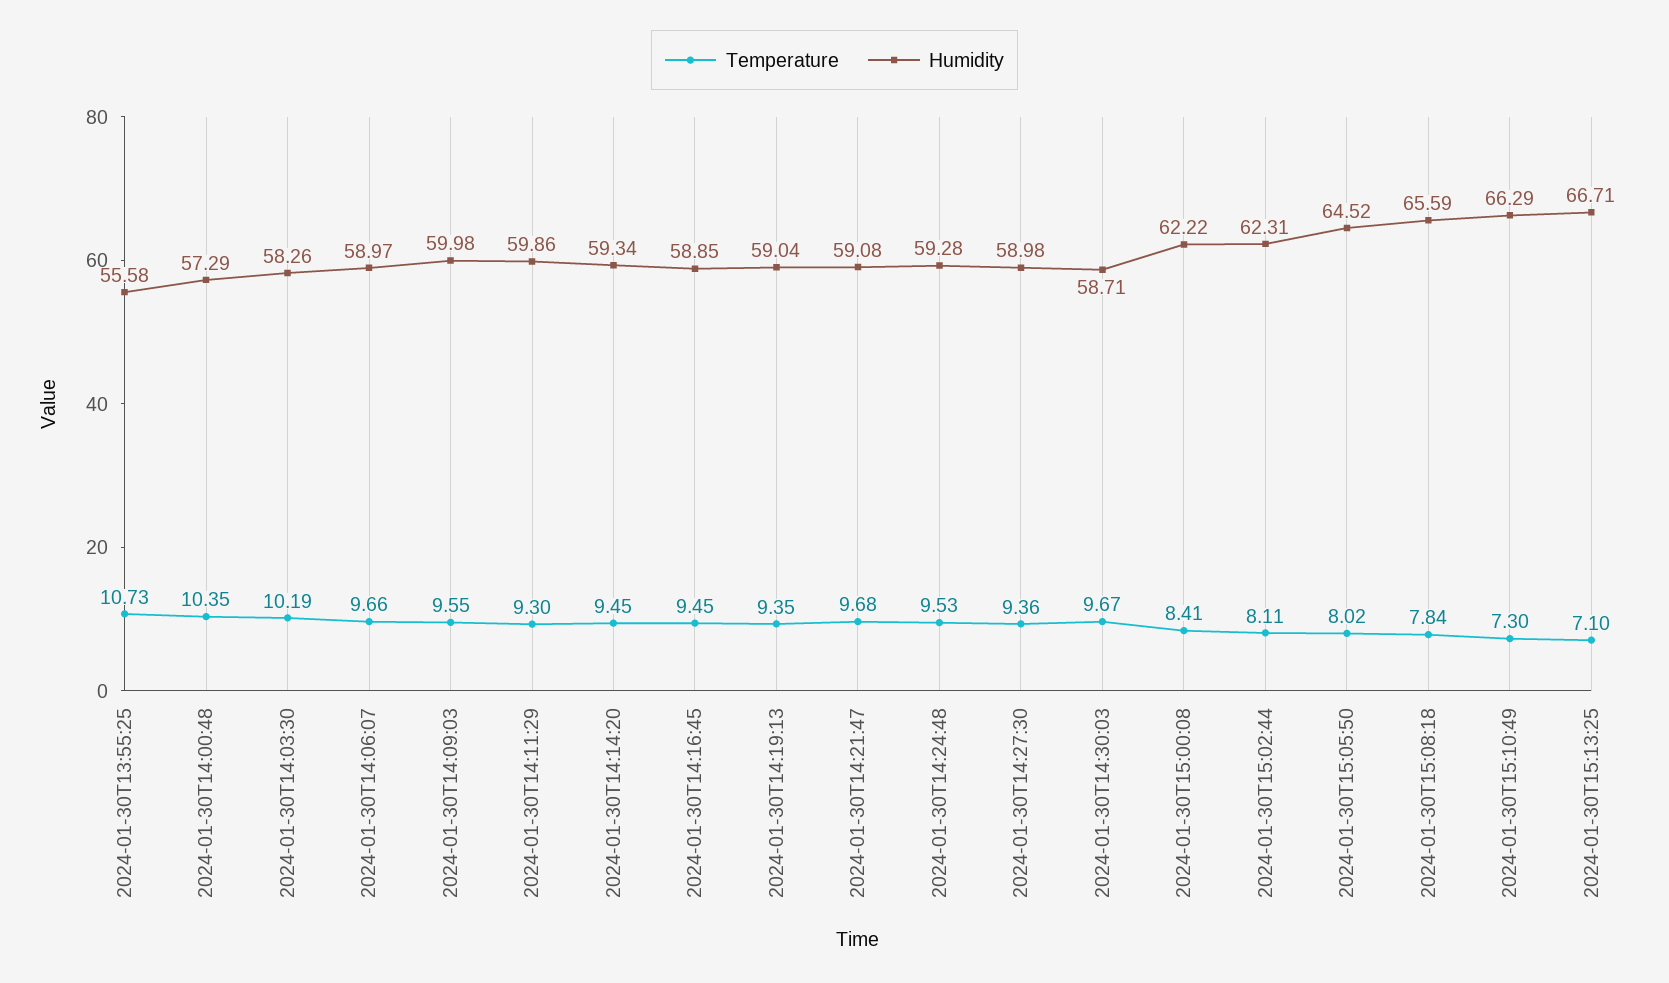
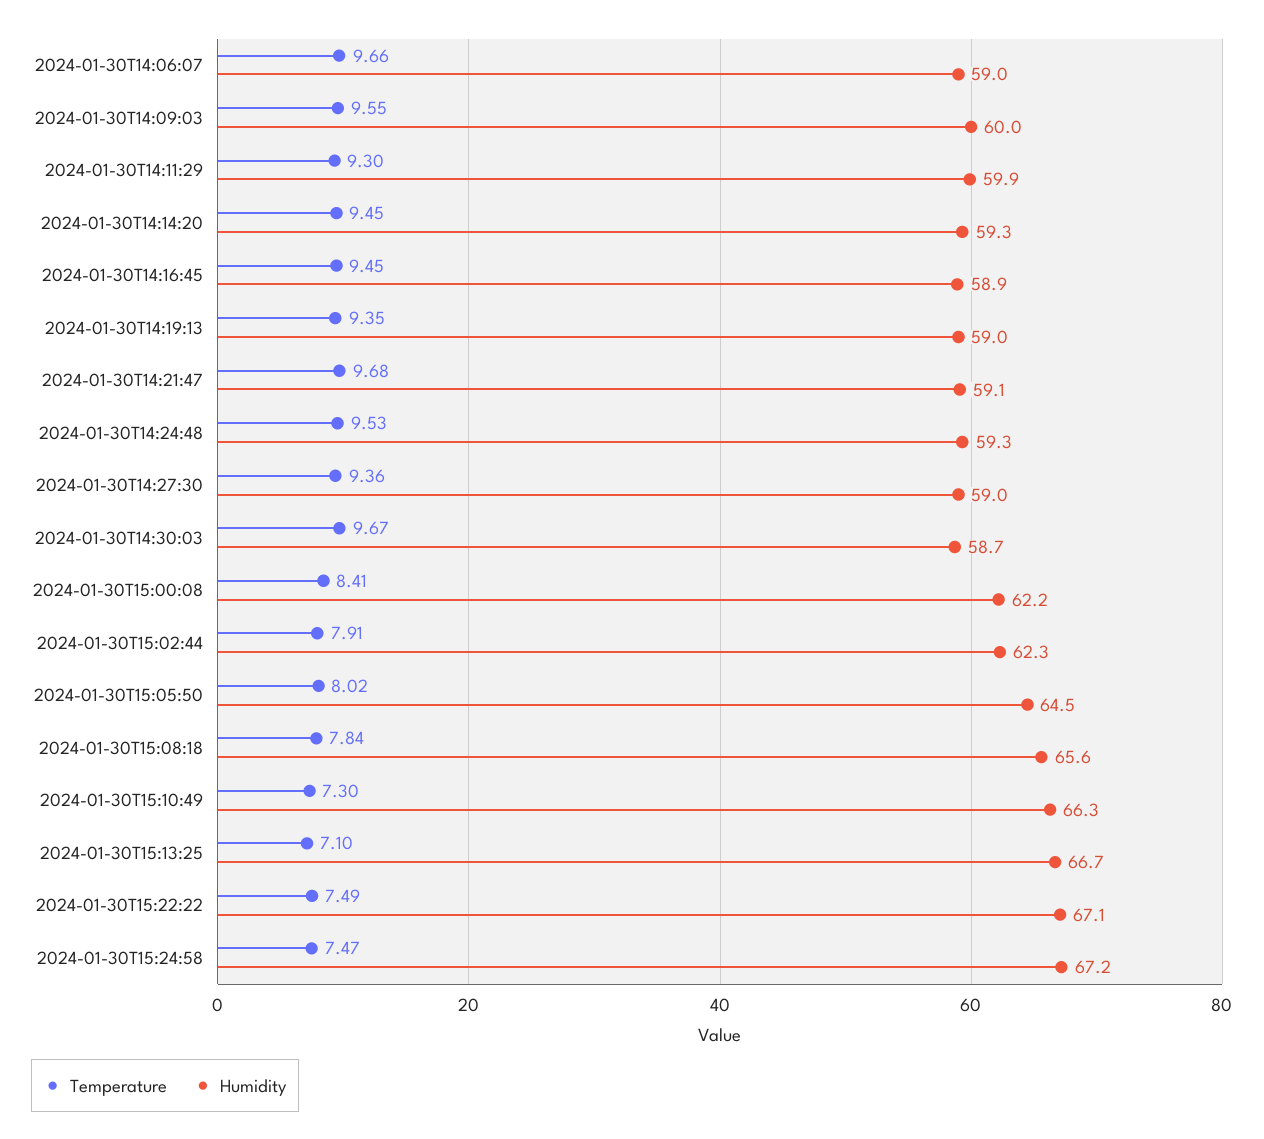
Temperature, 2024-01-30T13:55:25: 10.73 -> none
Humidity, 2024-01-30T13:55:25: 55.58 -> none
Temperature, 2024-01-30T14:00:48: 10.35 -> none
Humidity, 2024-01-30T14:00:48: 57.29 -> none
Temperature, 2024-01-30T14:03:30: 10.19 -> none
Humidity, 2024-01-30T14:03:30: 58.26 -> none
Temperature, 2024-01-30T15:02:44: 8.11 -> 7.91
Temperature, 2024-01-30T15:22:22: none -> 7.49
Humidity, 2024-01-30T15:22:22: none -> 67.1
Temperature, 2024-01-30T15:24:58: none -> 7.47
Humidity, 2024-01-30T15:24:58: none -> 67.2

